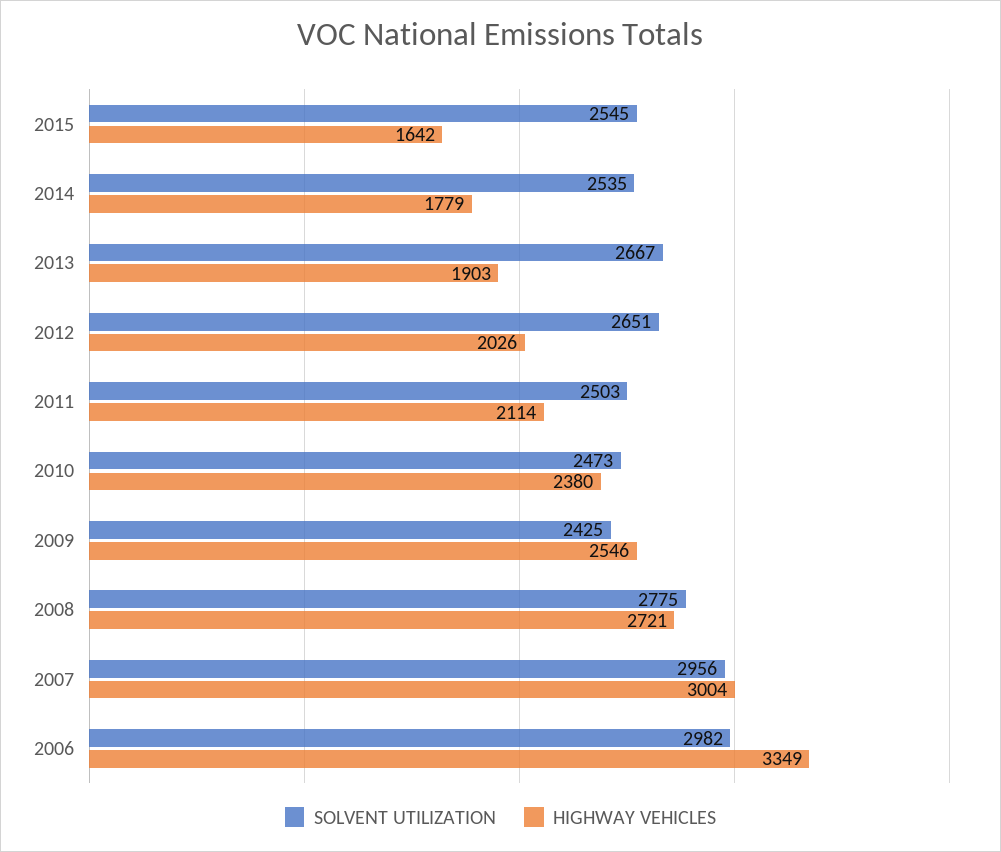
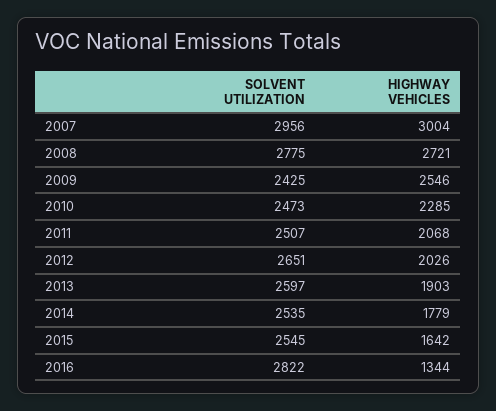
SOLVENT UTILIZATION, 2013: 2667 -> 2597
SOLVENT UTILIZATION, 2011: 2503 -> 2507
HIGHWAY VEHICLES, 2011: 2114 -> 2068
HIGHWAY VEHICLES, 2010: 2380 -> 2285
SOLVENT UTILIZATION, 2006: 2982 -> none
HIGHWAY VEHICLES, 2006: 3349 -> none
SOLVENT UTILIZATION, 2016: none -> 2822
HIGHWAY VEHICLES, 2016: none -> 1344

